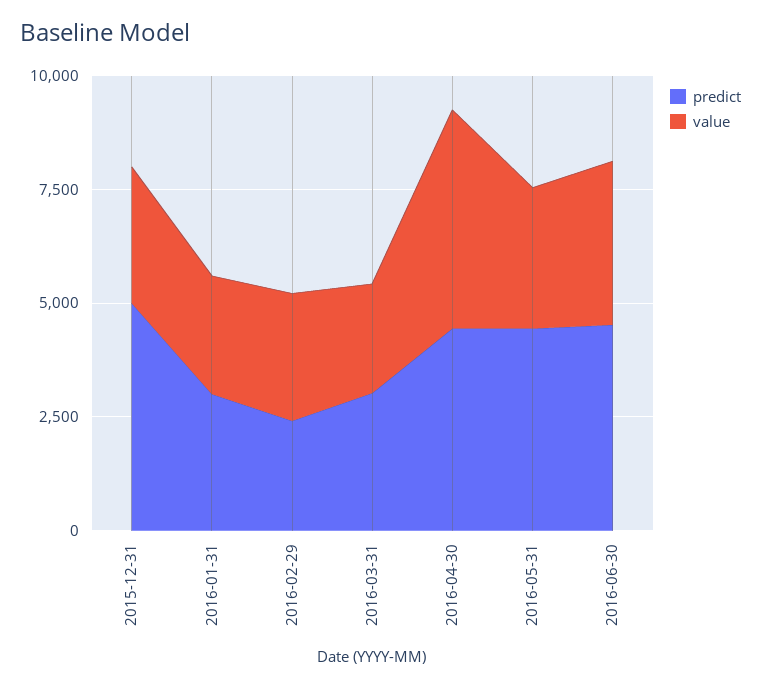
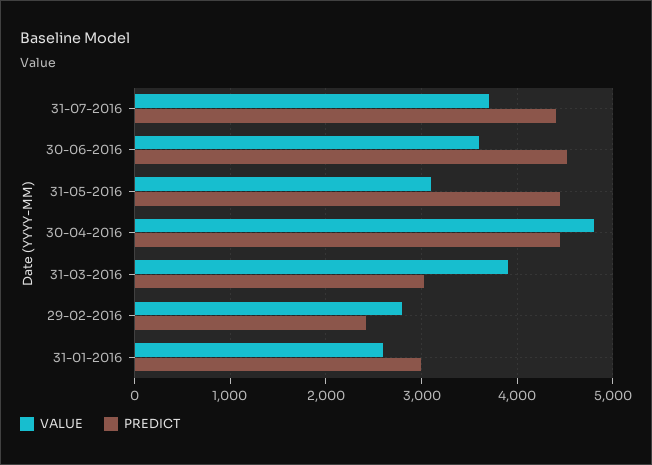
predict, 2015-12-31: 5000 -> none
value, 2015-12-31: 3000 -> none
value, 2016-03-31: 2500 -> 3900
value, 31-07-2016: none -> 3700
predict, 31-07-2016: none -> 4400

